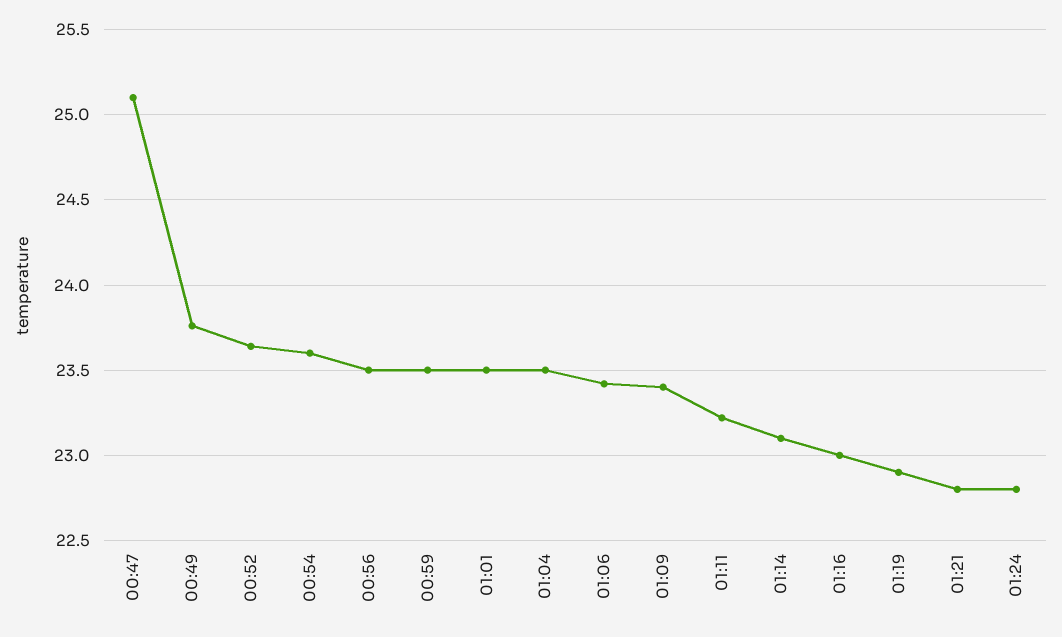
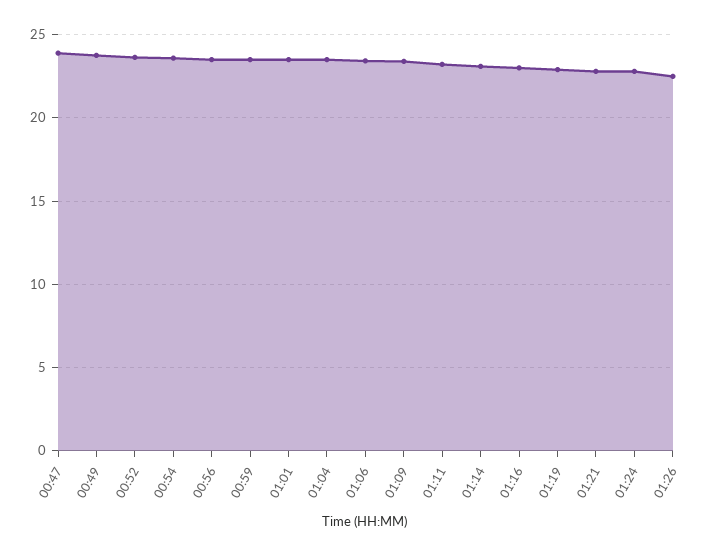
00:47: 25.1 -> 24
01:26: none -> 22.5

